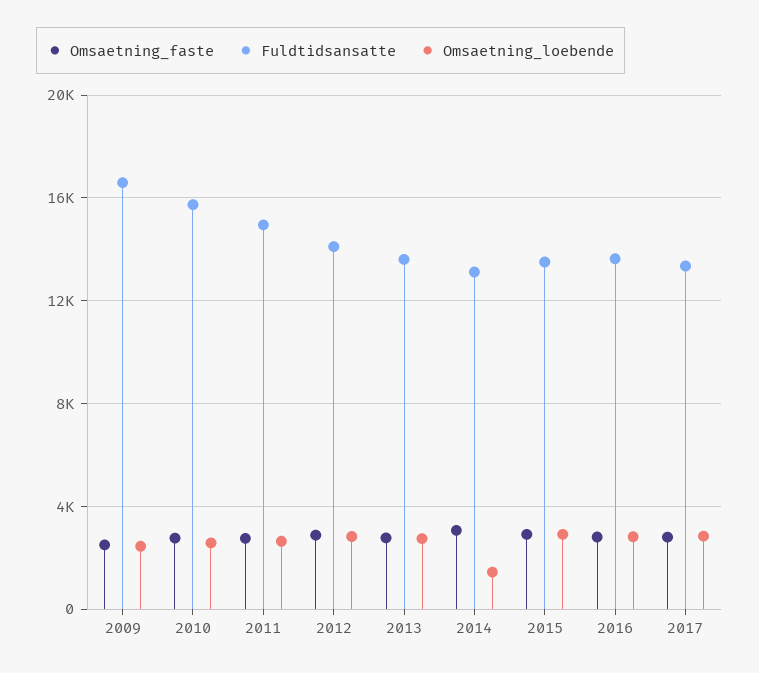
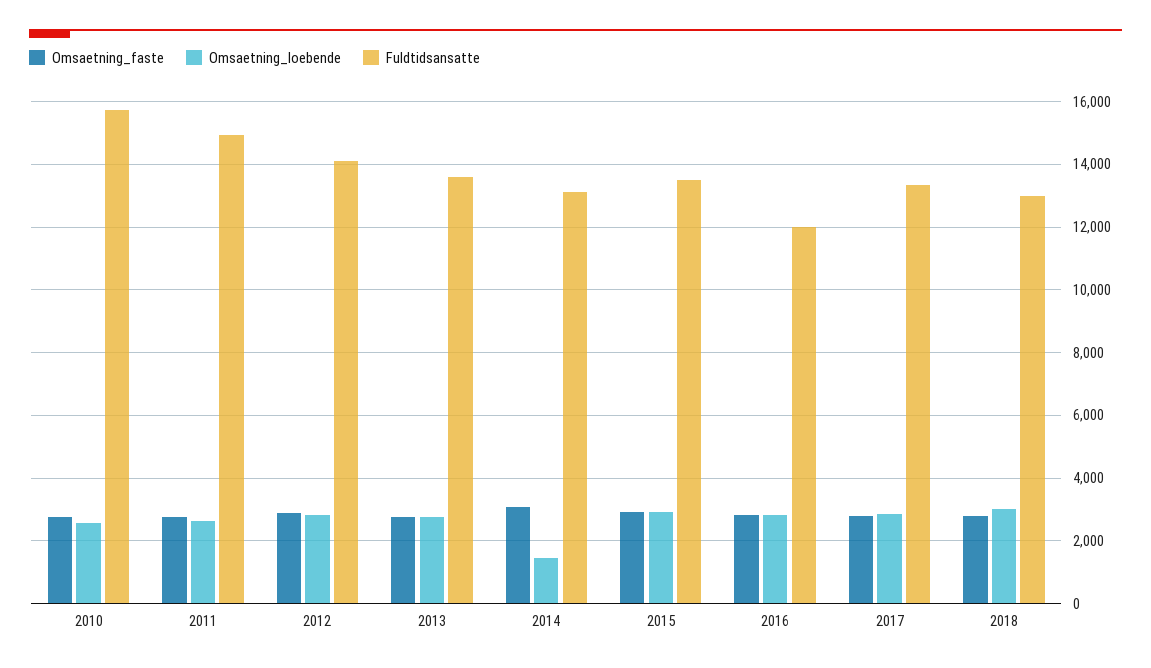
Omsaetning_faste, 2009: 2500 -> none
Fuldtidsansatte, 2009: 16500 -> none
Omsaetning_loebende, 2009: 2500 -> none
Fuldtidsansatte, 2016: 13500 -> 12000
Omsaetning_faste, 2018: none -> 2800
Omsaetning_loebende, 2018: none -> 3000
Fuldtidsansatte, 2018: none -> 13000

